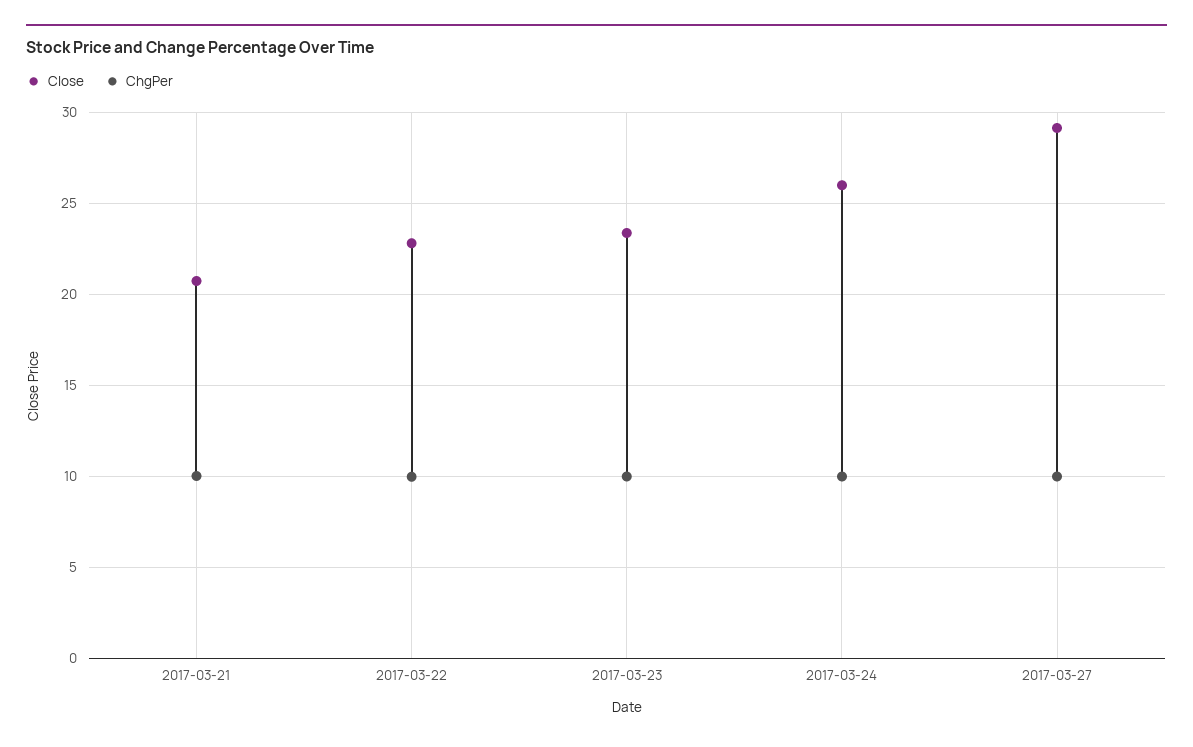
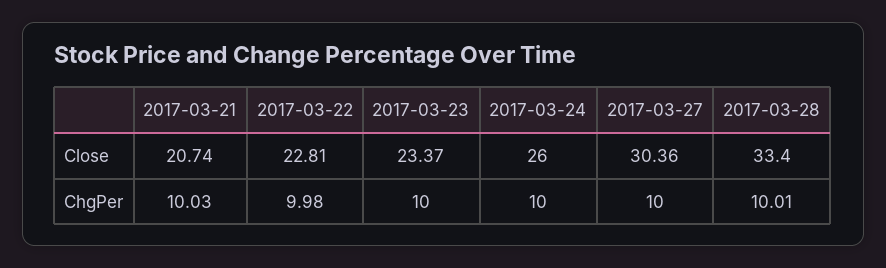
Close, 2017-03-27: 29 -> 30.36
Close, 2017-03-28: none -> 33.4
ChgPer, 2017-03-28: none -> 10.01

